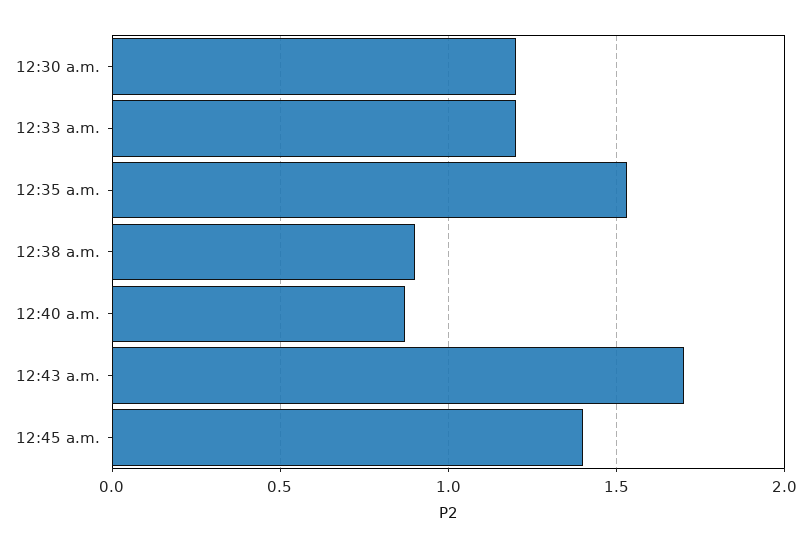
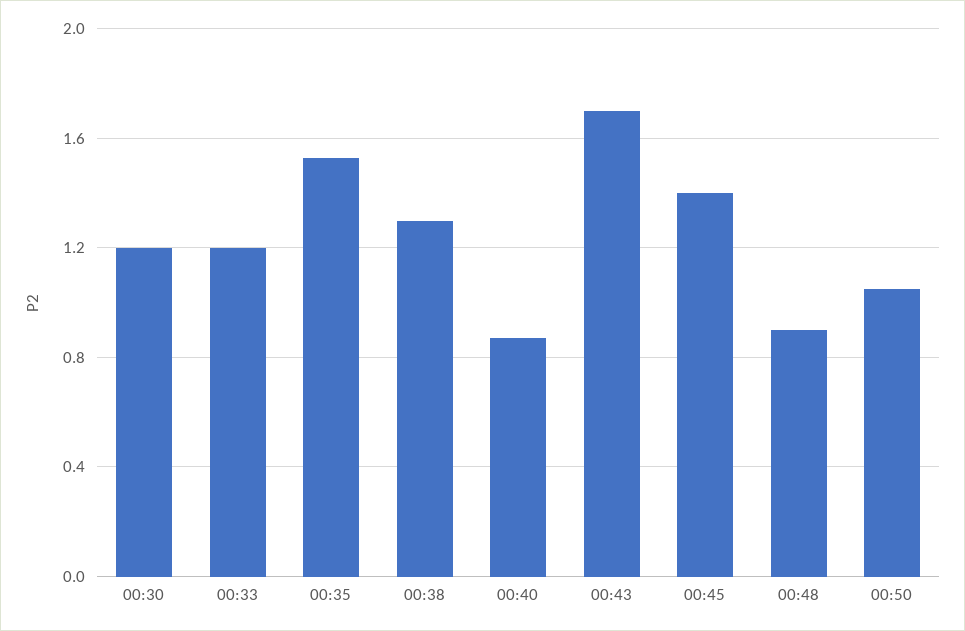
12:38 a.m.: 0.9 -> 1.3
00:48: none -> 0.9
00:50: none -> 1.05

